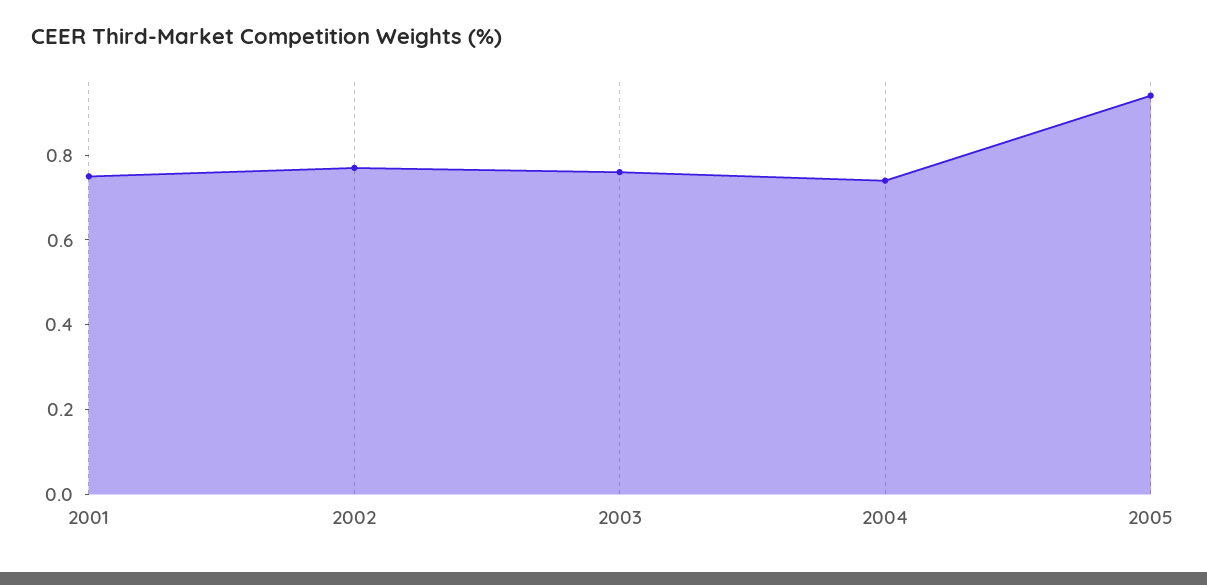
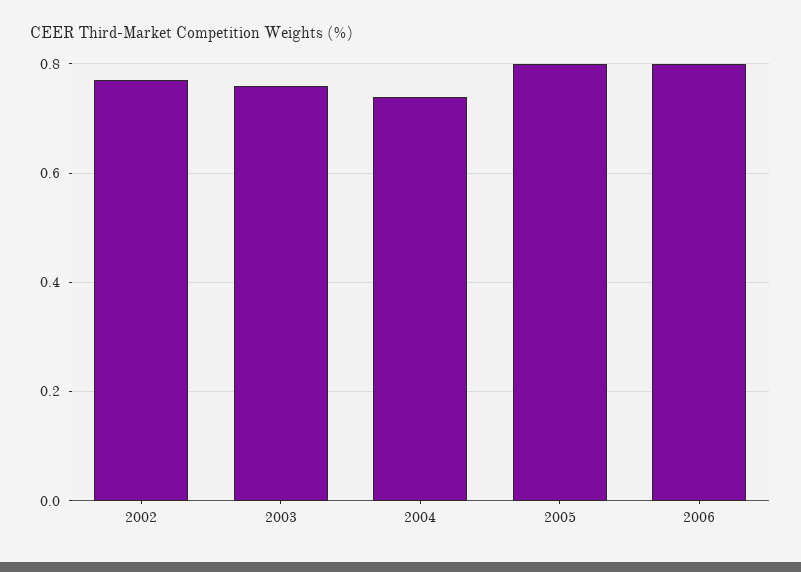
2001: 0.75 -> none
2005: 0.95 -> 0.8
2006: none -> 0.8

